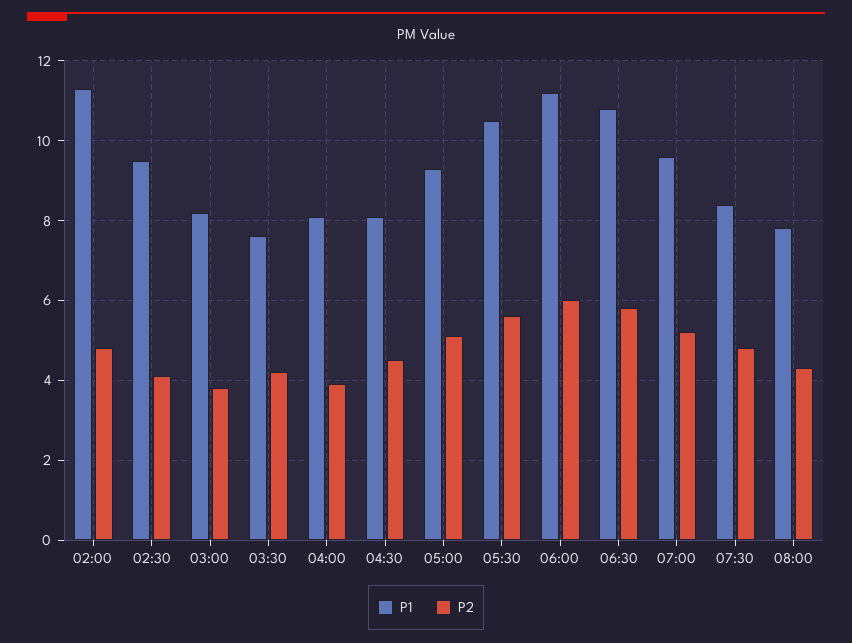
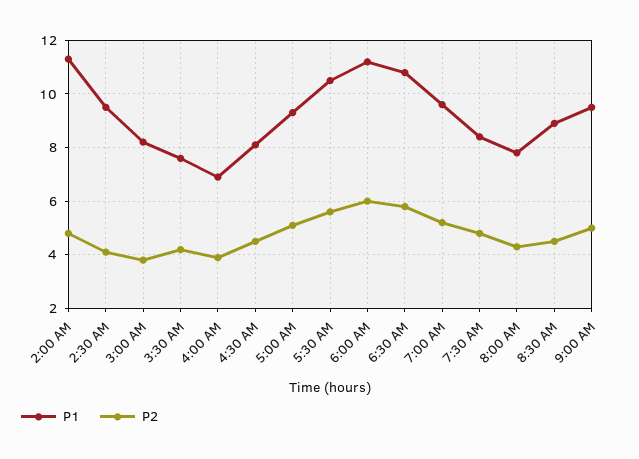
P1, 04:00: 8 -> 7
P1, 8:30 AM: none -> 9
P2, 8:30 AM: none -> 4.5
P1, 9:00 AM: none -> 9.5
P2, 9:00 AM: none -> 5

